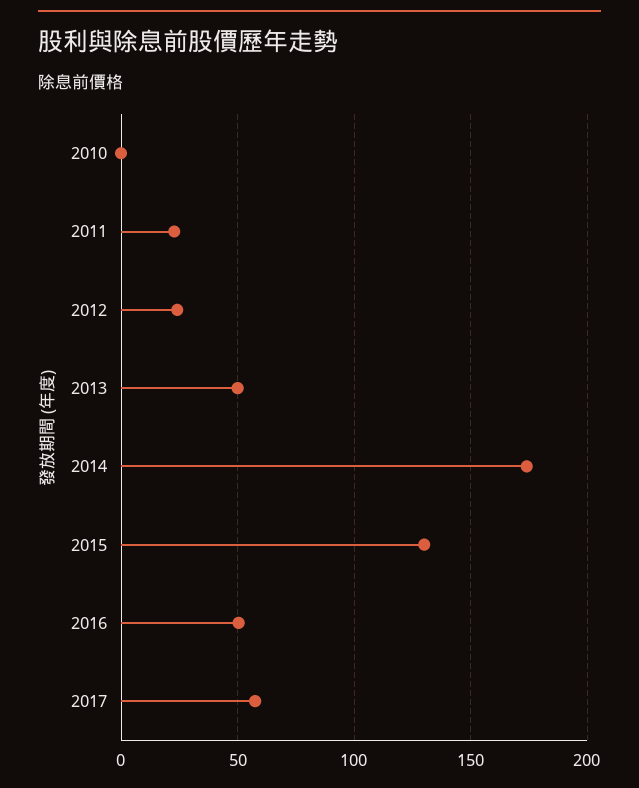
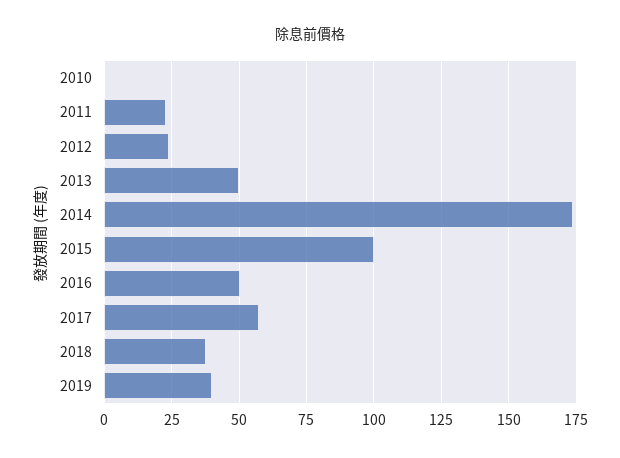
2015: 130 -> 100
2018: none -> 37.5
2019: none -> 40

